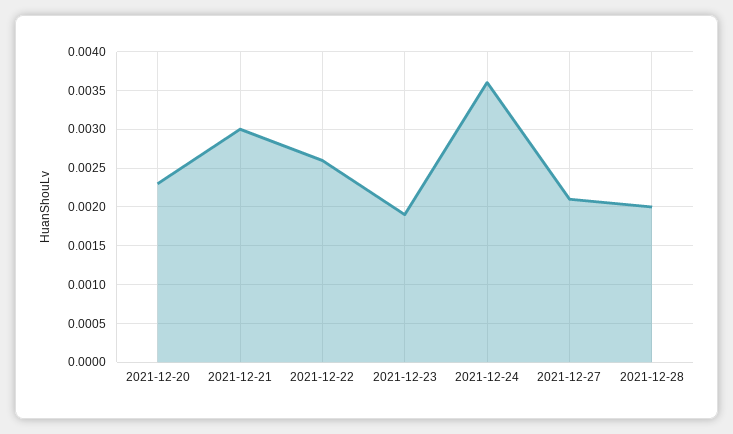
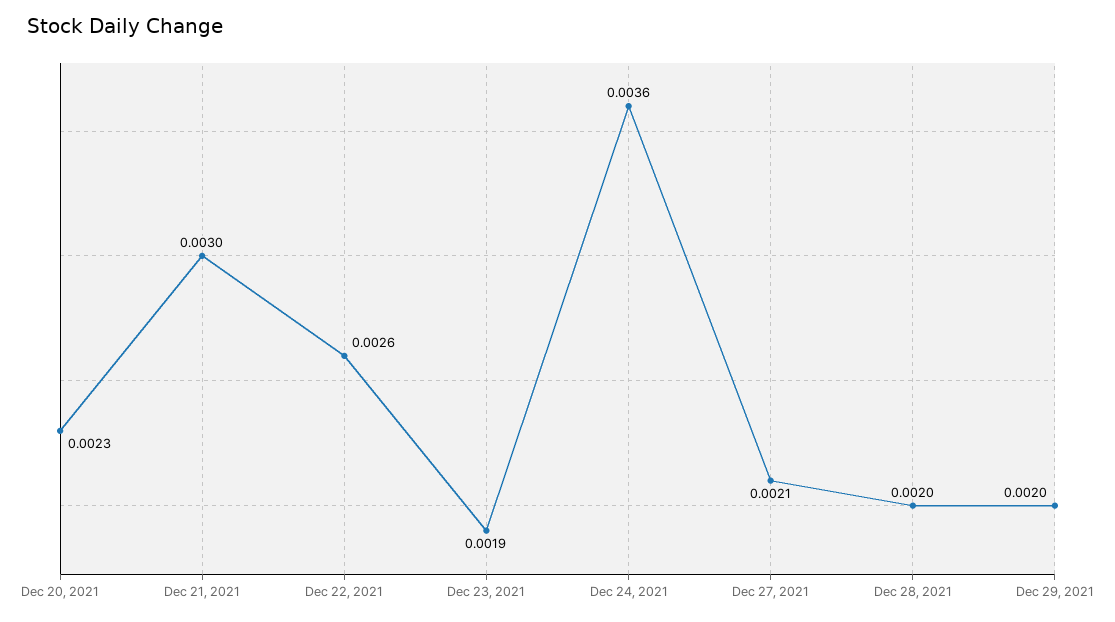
Dec 29, 2021: none -> 0.002

